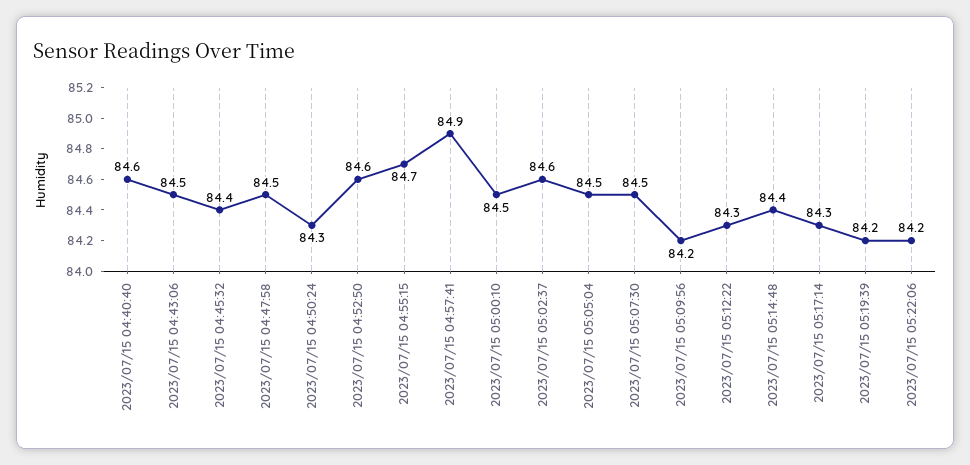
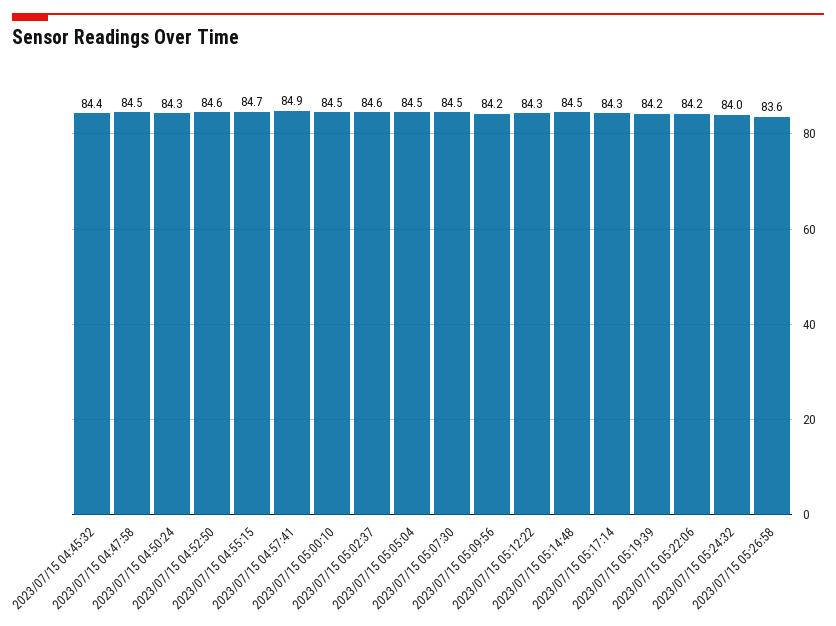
2023/07/15 04:40:40: 84.6 -> none
2023/07/15 04:43:06: 84.5 -> none
2023/07/15 05:14:48: 84.4 -> 84.5
2023/07/15 05:24:32: none -> 84
2023/07/15 05:26:58: none -> 83.6

